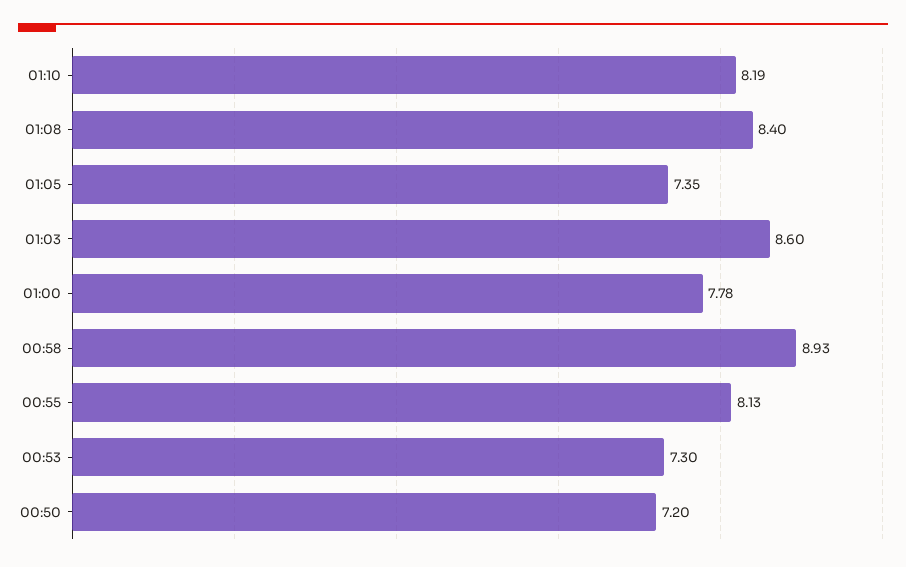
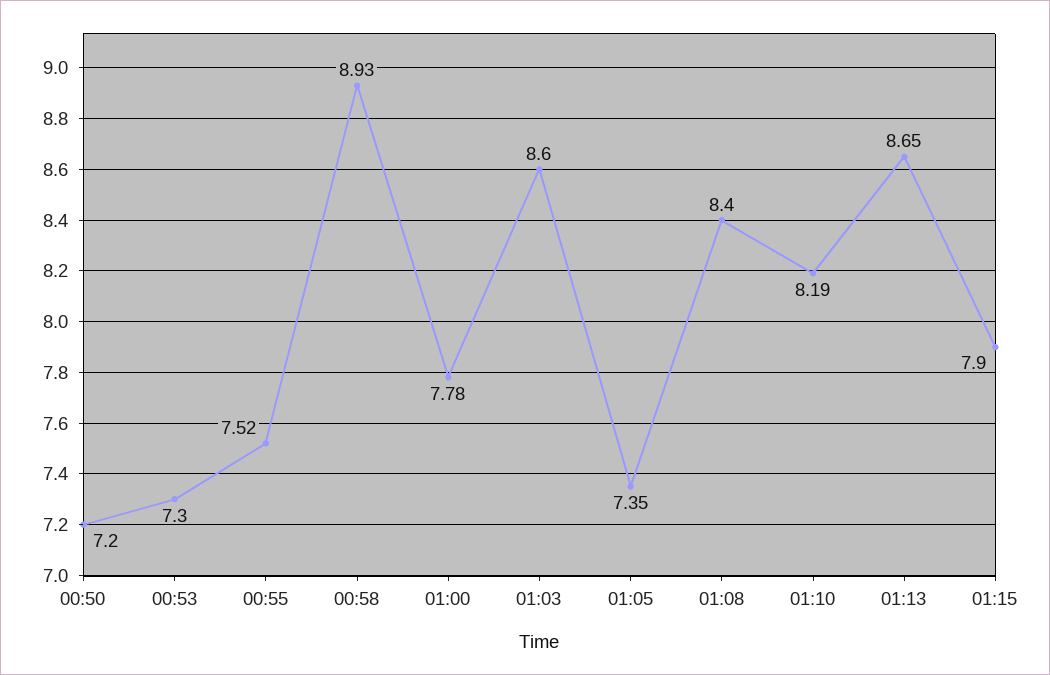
00:55: 8.13 -> 7.52
01:13: none -> 8.65
01:15: none -> 7.9

